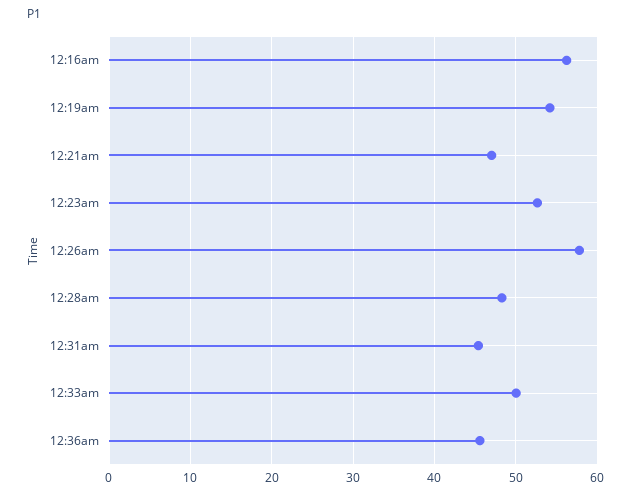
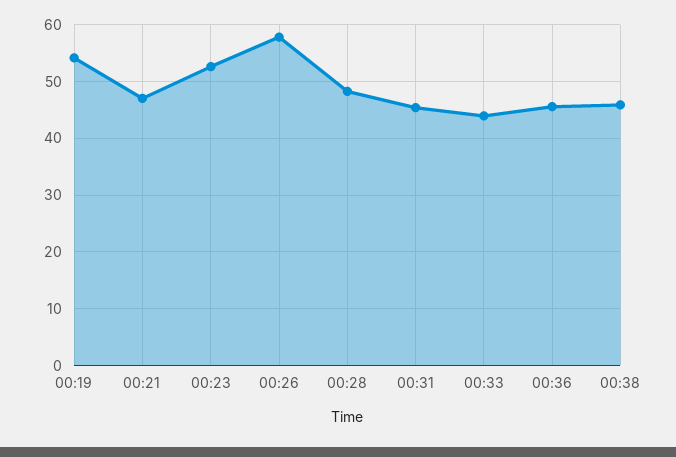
12:16am: 56 -> none
12:33am: 50 -> 44
00:38: none -> 46

